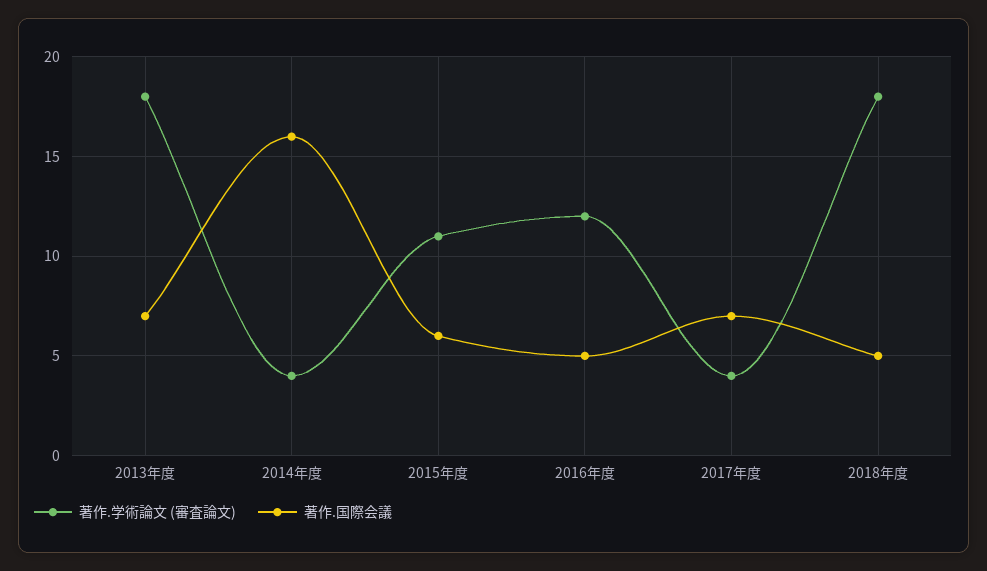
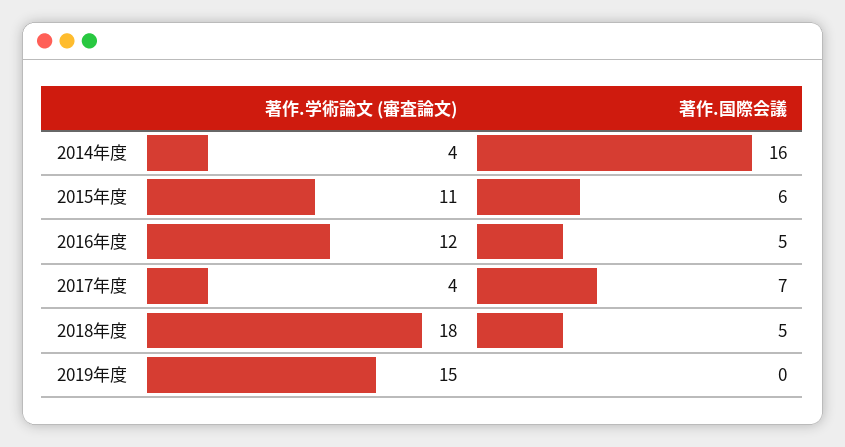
著作.学術論文 (審査論文), 2013年度: 18 -> none
著作.国際会議, 2013年度: 7 -> none
著作.学術論文 (審査論文), 2019年度: none -> 15
著作.国際会議, 2019年度: none -> 0

